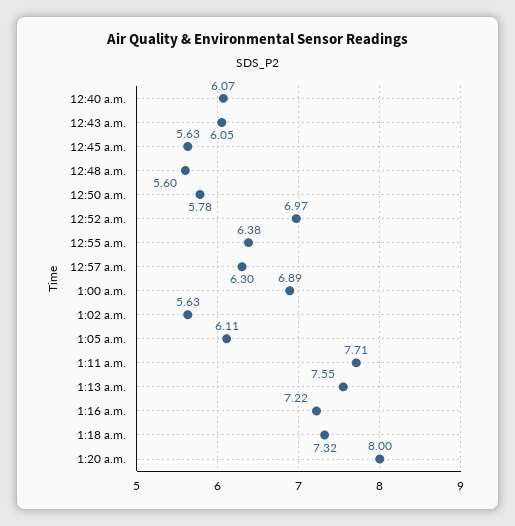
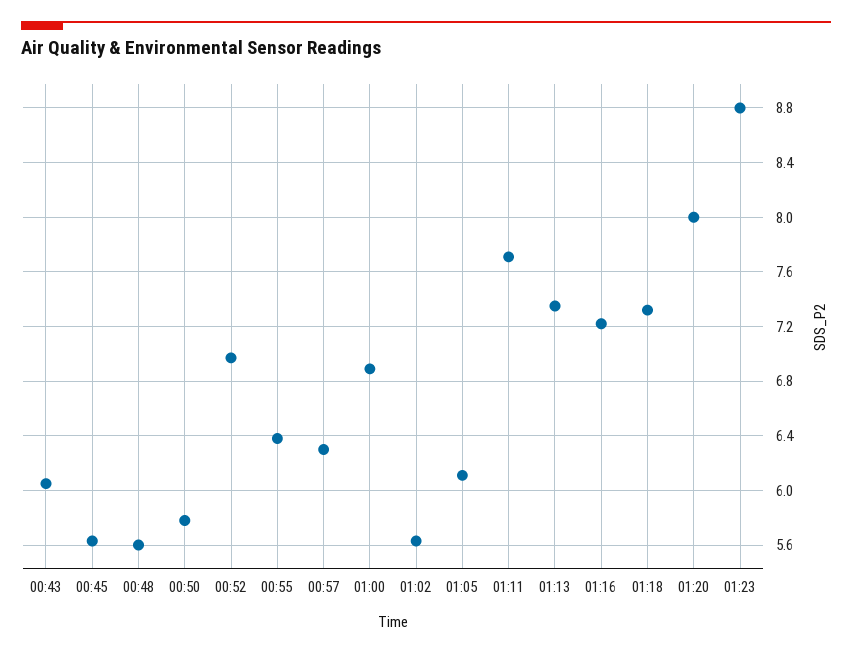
12:40 a.m.: 6.07 -> none
1:13 a.m.: 7.55 -> 7.35
01:23: none -> 8.8

